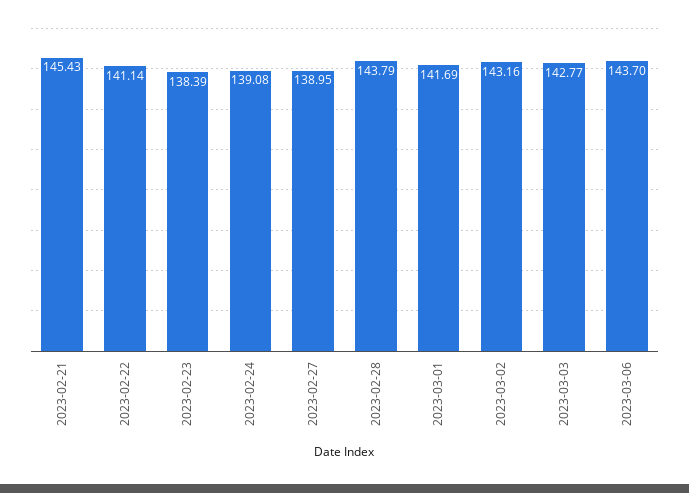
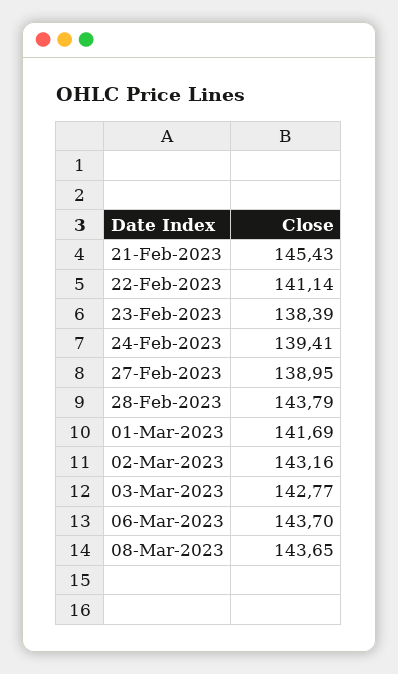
2023-02-24: 139.08 -> 139.41
08-Mar-2023: none -> 143.65

